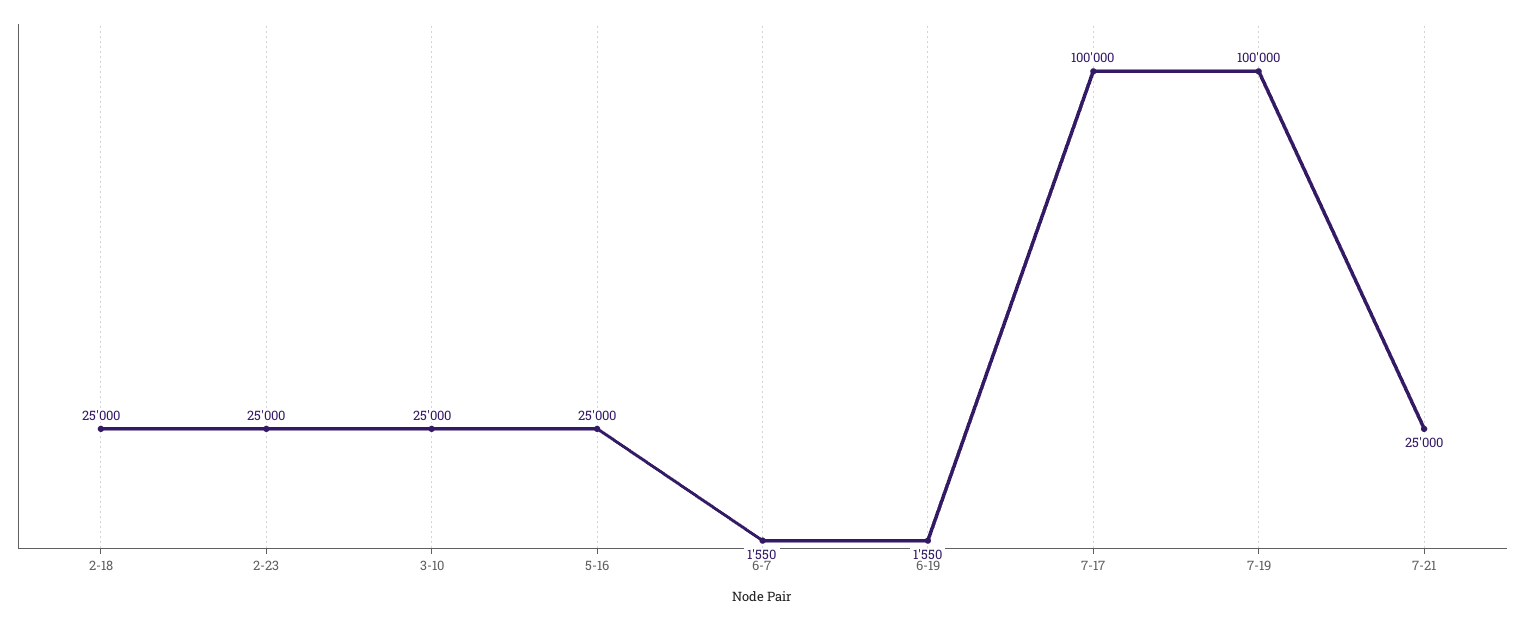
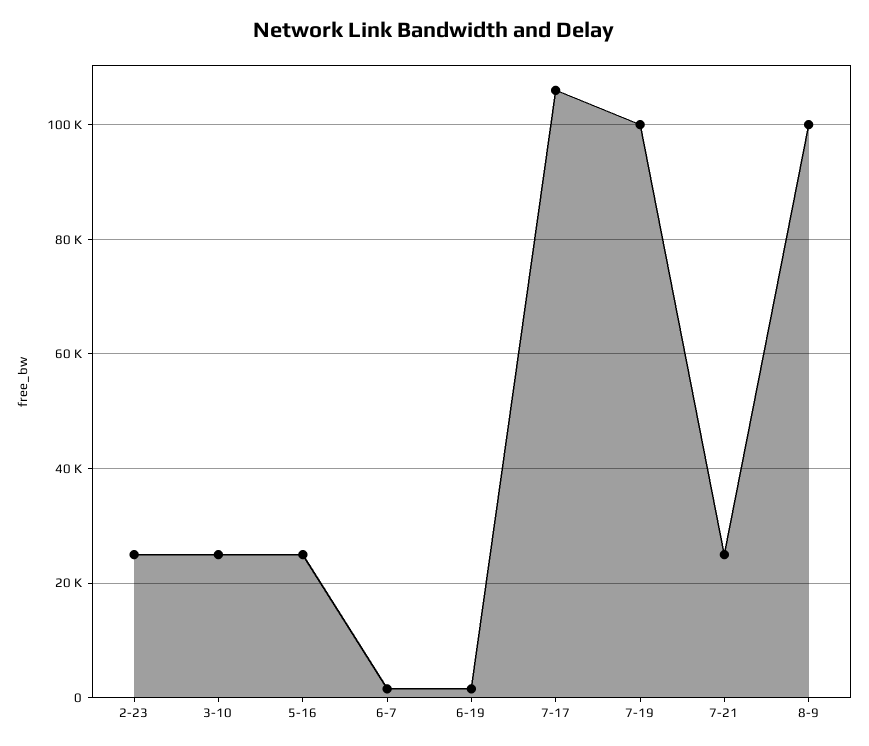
2-18: 25000 -> none
7-17: 100000 -> 106000
8-9: none -> 100000

